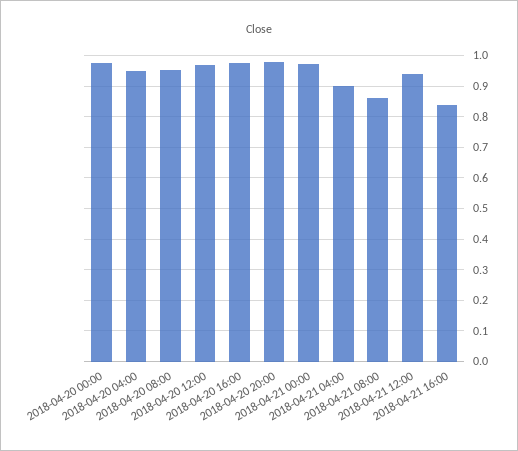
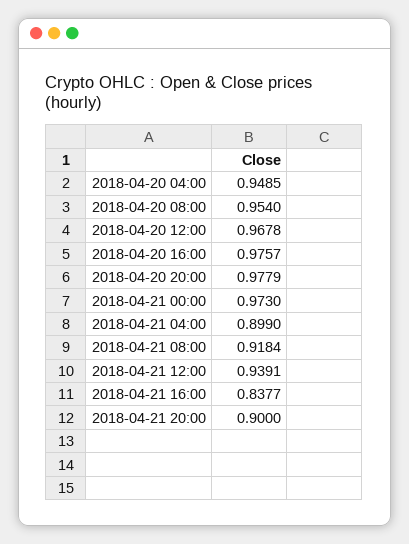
2018-04-20 00:00: 0.98 -> none
2018-04-21 08:00: 0.86 -> 0.9184
2018-04-21 20:00: none -> 0.9

